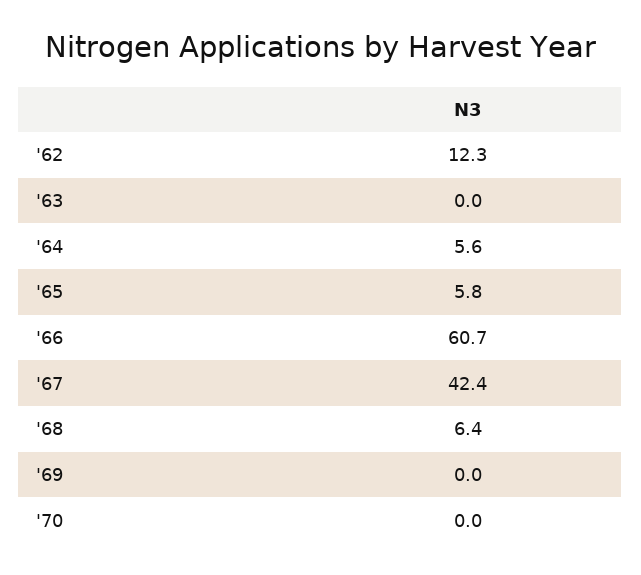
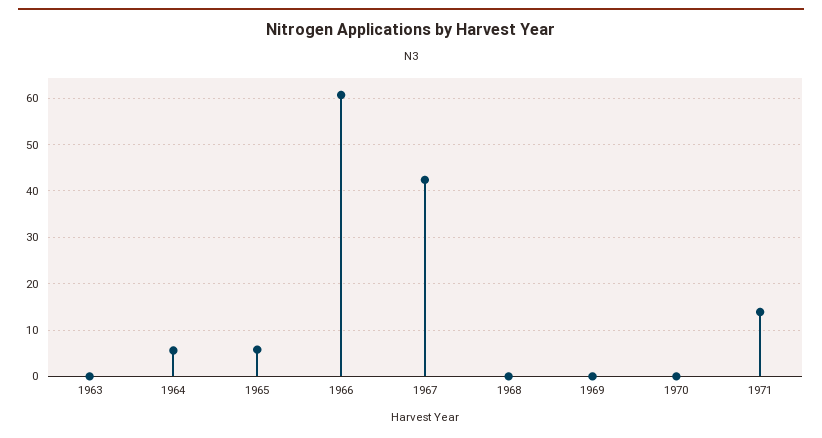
'62: 12.3 -> none
'68: 6.4 -> 0
1971: none -> 14

